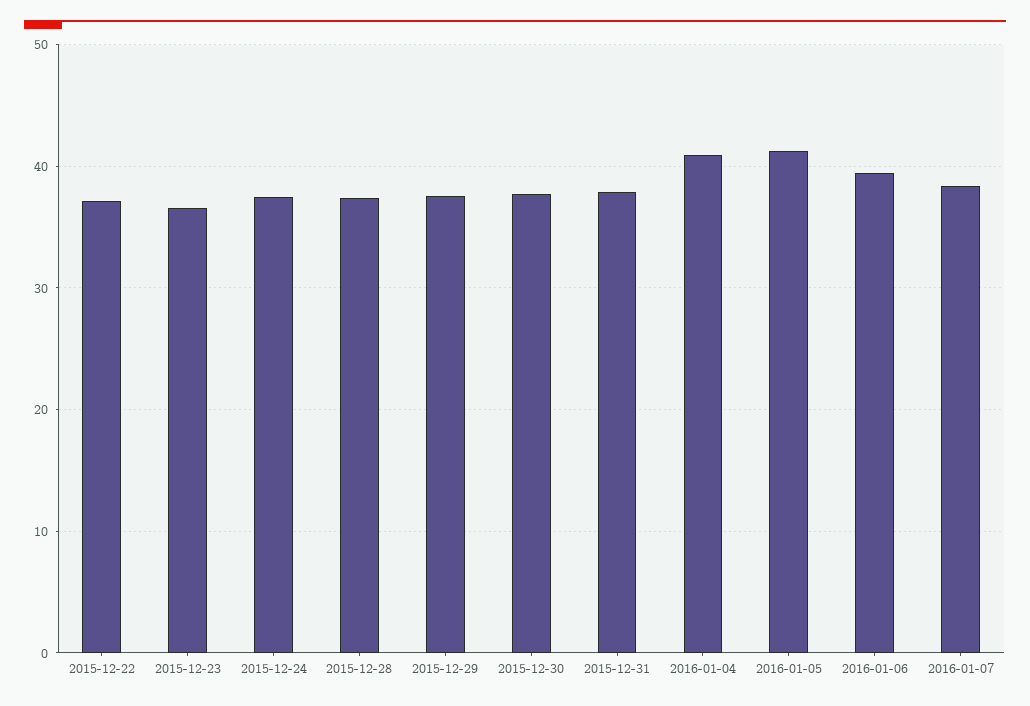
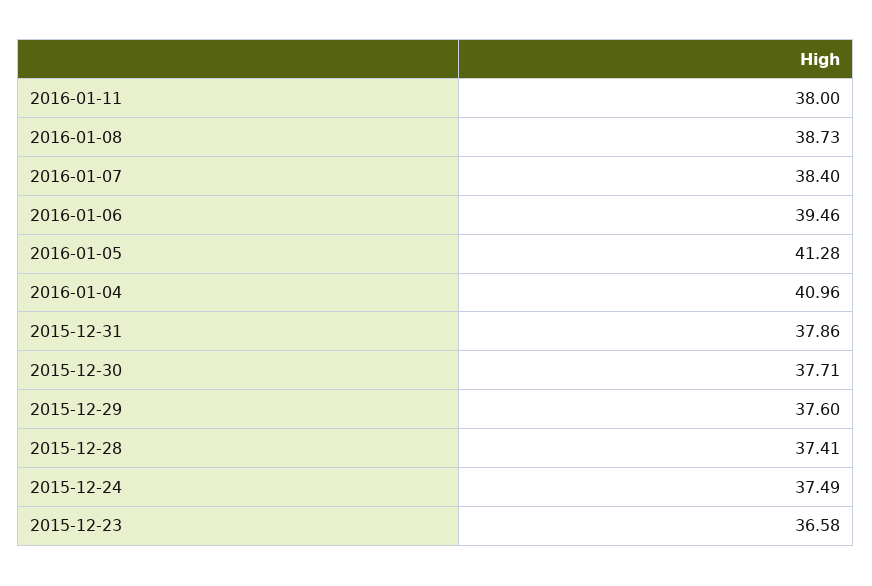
2015-12-22: 37 -> none
2016-01-11: none -> 38
2016-01-08: none -> 38.73

